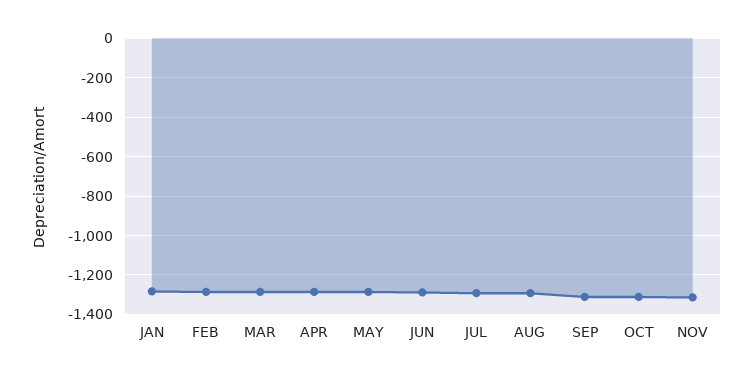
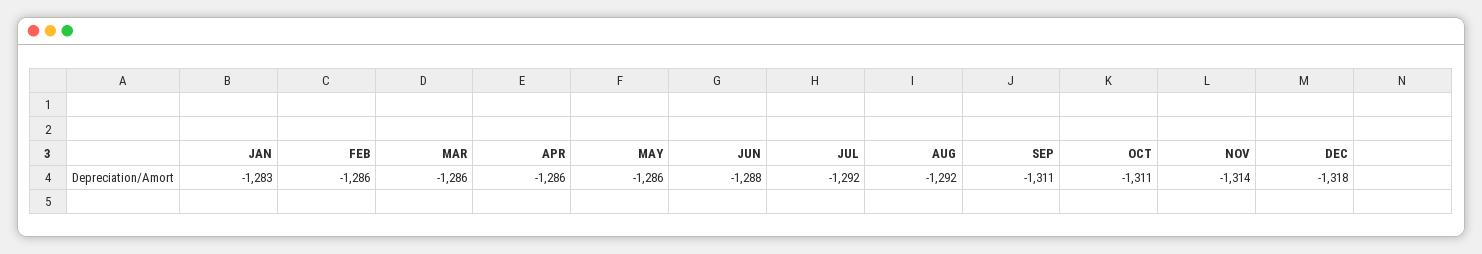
DEC: none -> -1318

